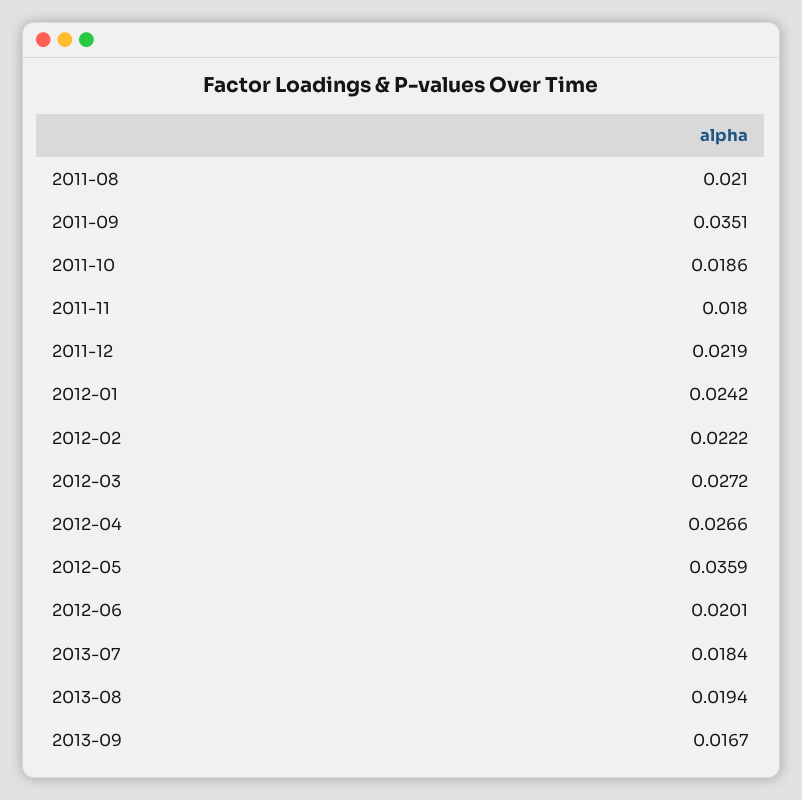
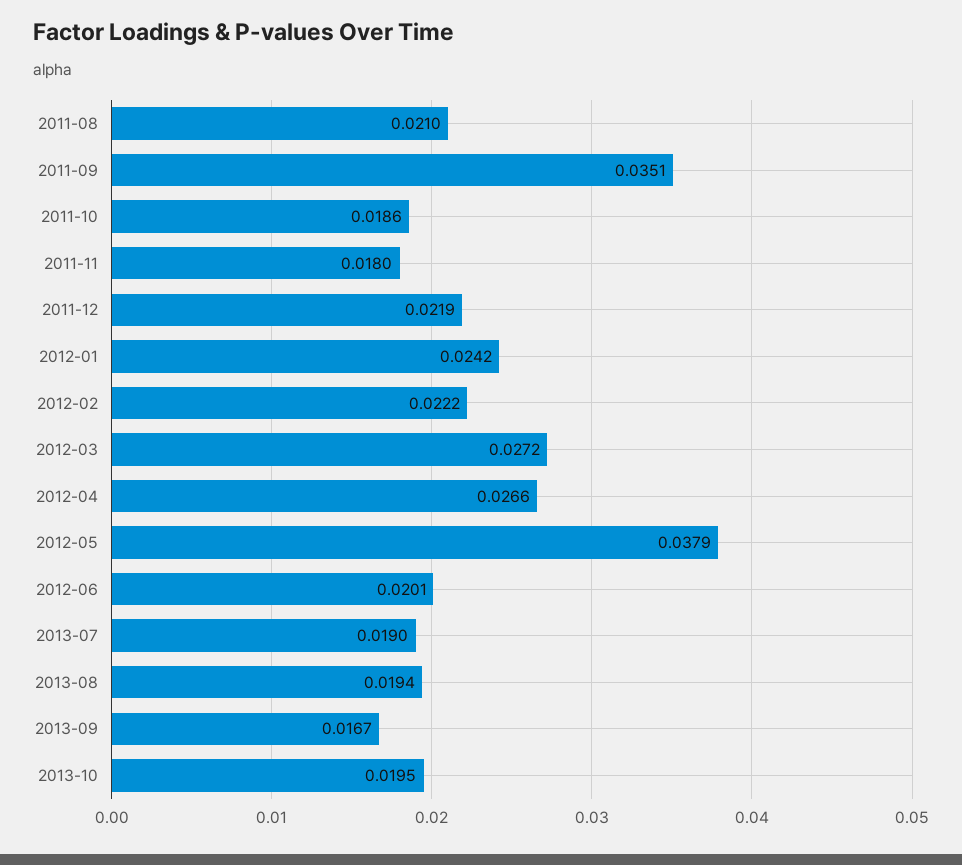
2012-05: 0.0359 -> 0.0379
2013-07: 0.0184 -> 0.019
2013-10: none -> 0.0195

